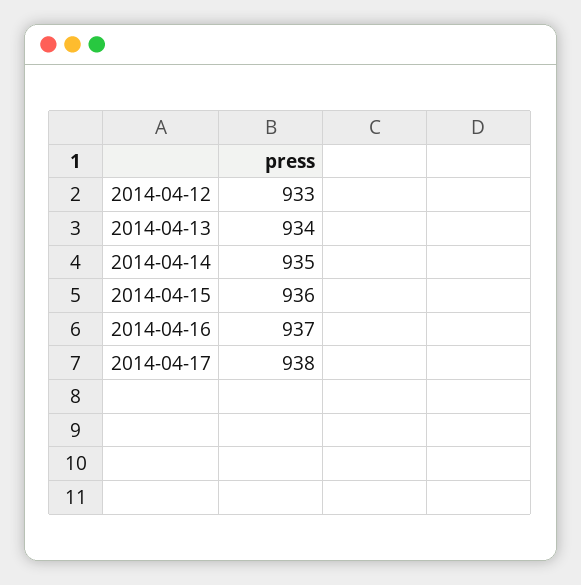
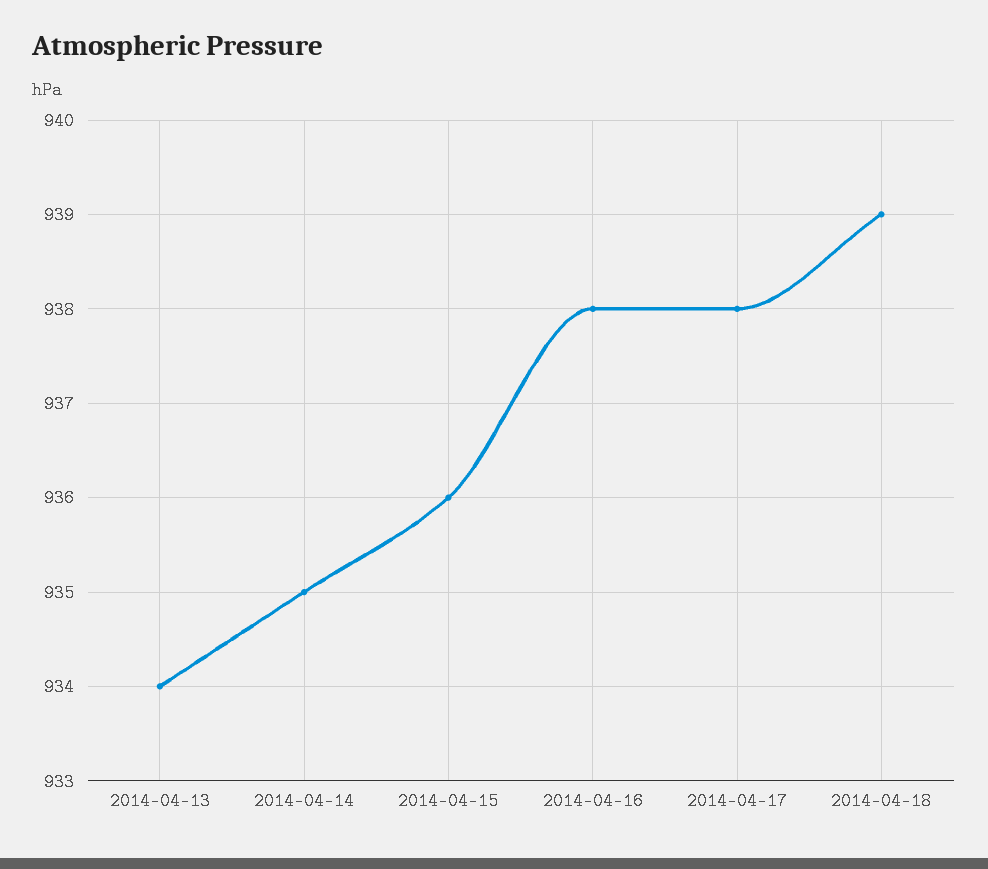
2014-04-12: 933 -> none
2014-04-16: 937 -> 938
2014-04-18: none -> 939

